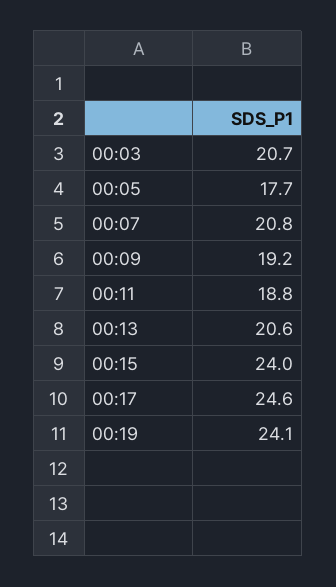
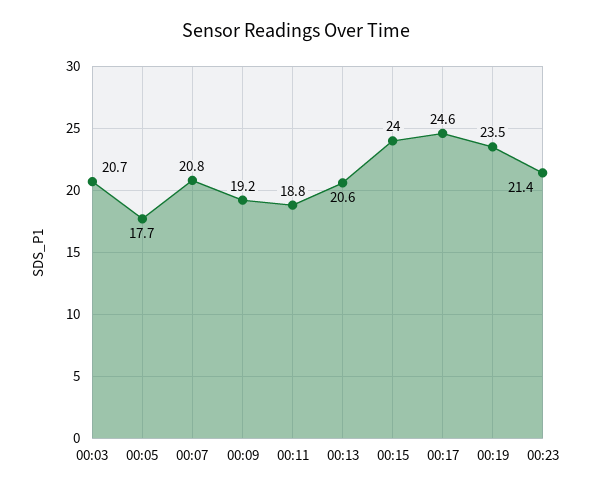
00:19: 24.1 -> 23.5
00:23: none -> 21.4

